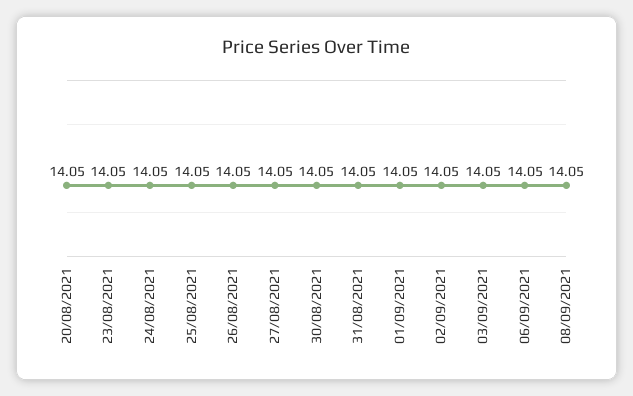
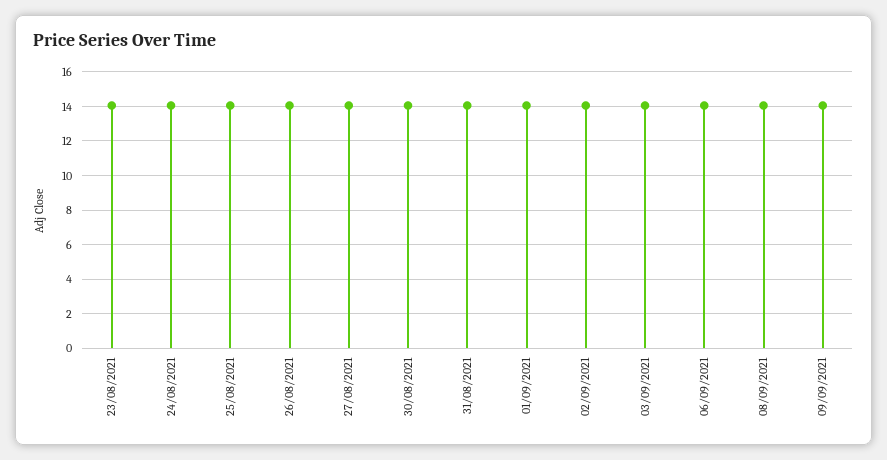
20/08/2021: 14.05 -> none
09/09/2021: none -> 14

